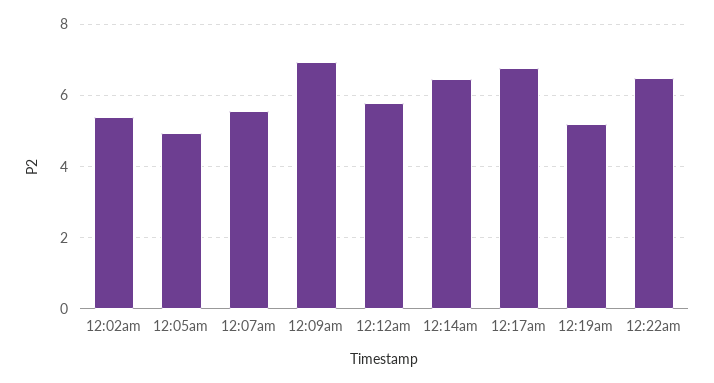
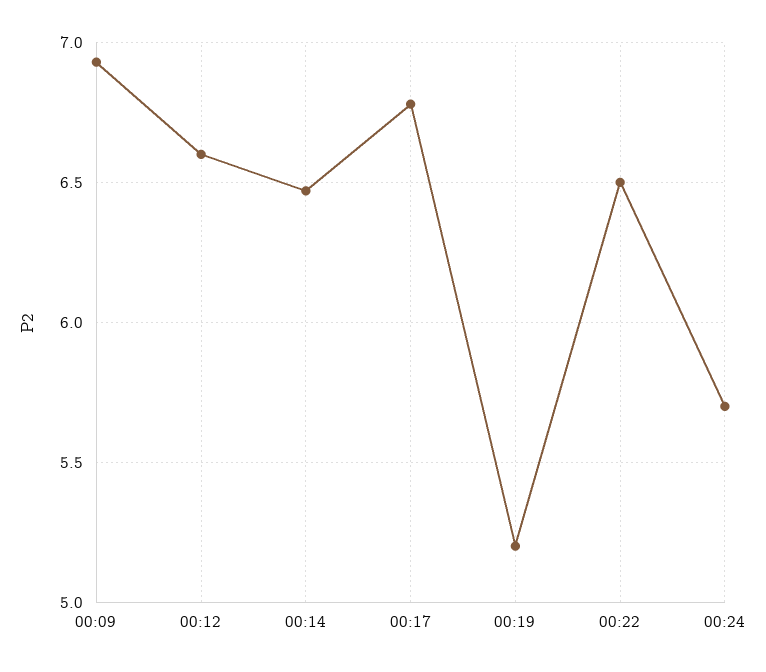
12:02am: 5.4 -> none
12:05am: 5 -> none
12:07am: 5.6 -> none
12:12am: 5.8 -> 6.6
00:24: none -> 5.7

